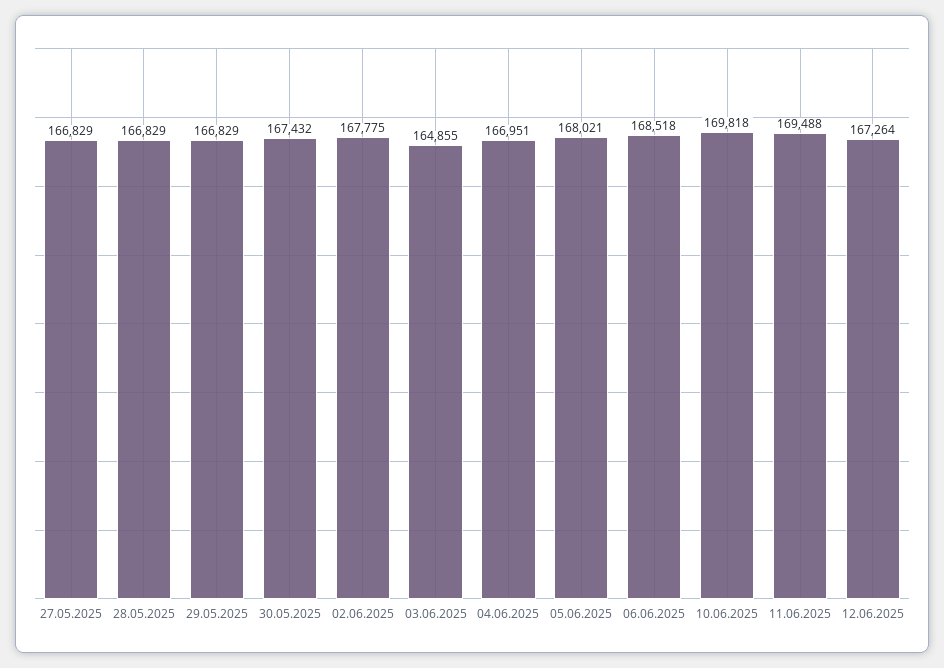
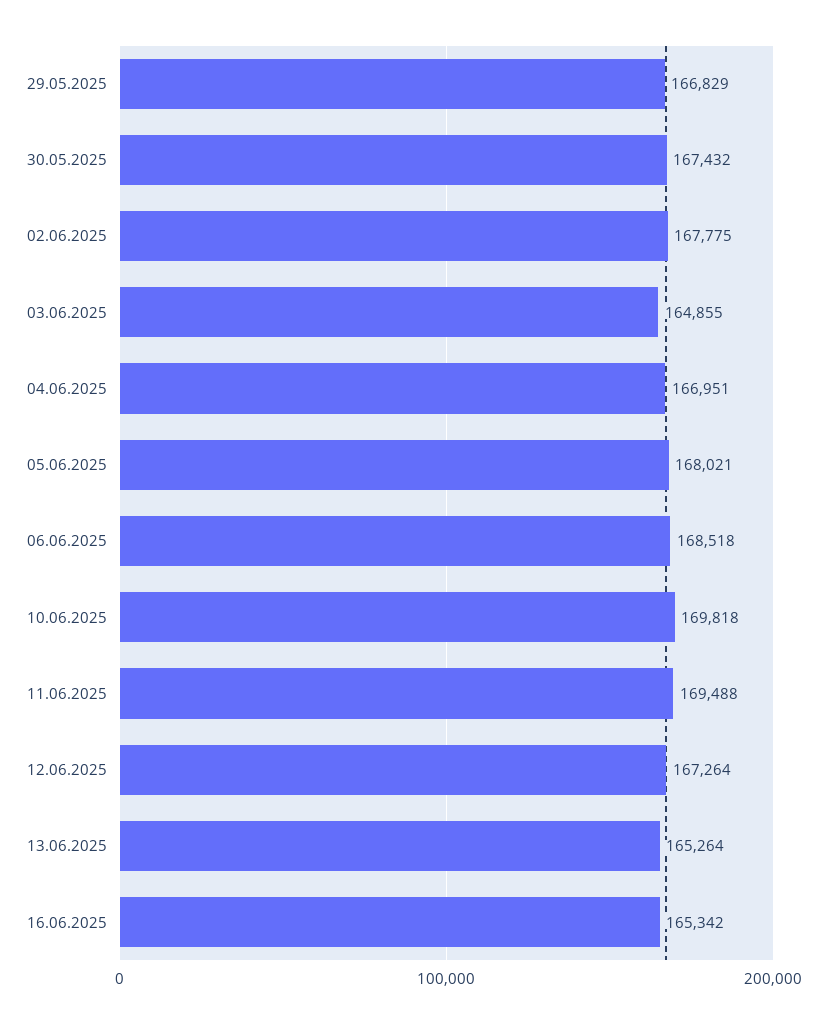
27.05.2025: 166829 -> none
28.05.2025: 166829 -> none
13.06.2025: none -> 165264
16.06.2025: none -> 165342

